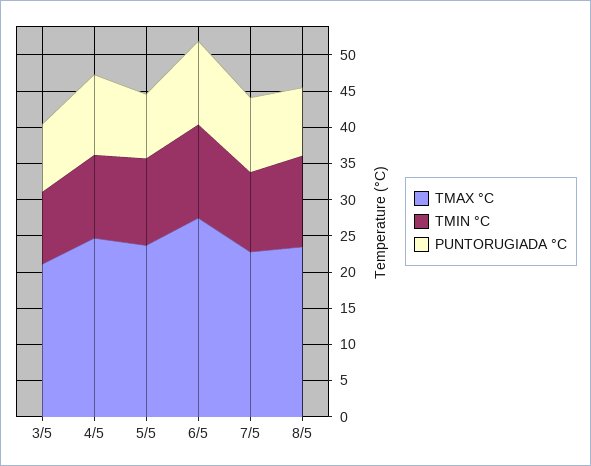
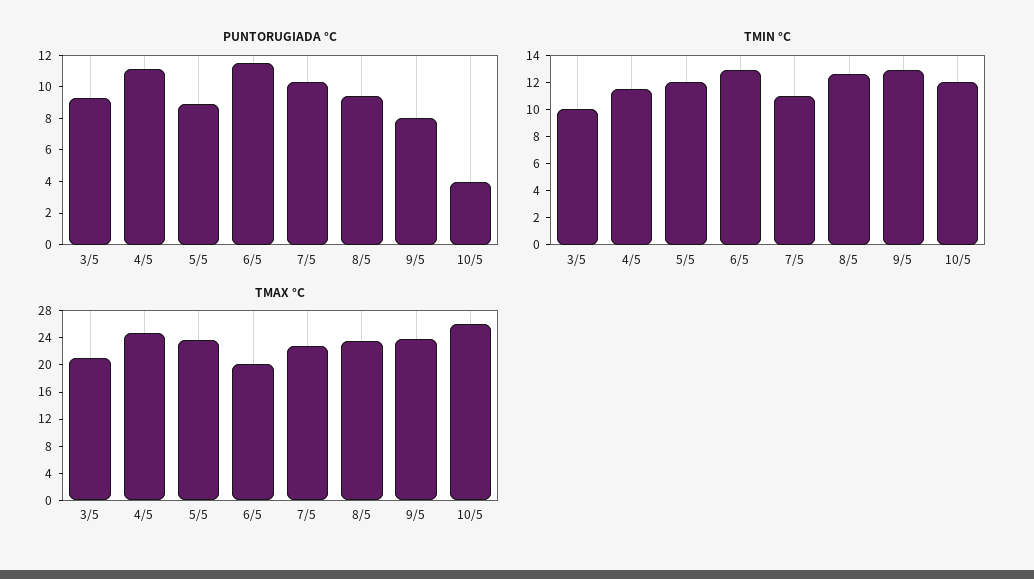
TMAX °C, 6/5: 27.5 -> 20
PUNTORUGIADA °C, 9/5: none -> 8
PUNTORUGIADA °C, 10/5: none -> 4
TMIN °C, 9/5: none -> 13
TMIN °C, 10/5: none -> 12
TMAX °C, 9/5: none -> 24
TMAX °C, 10/5: none -> 26

